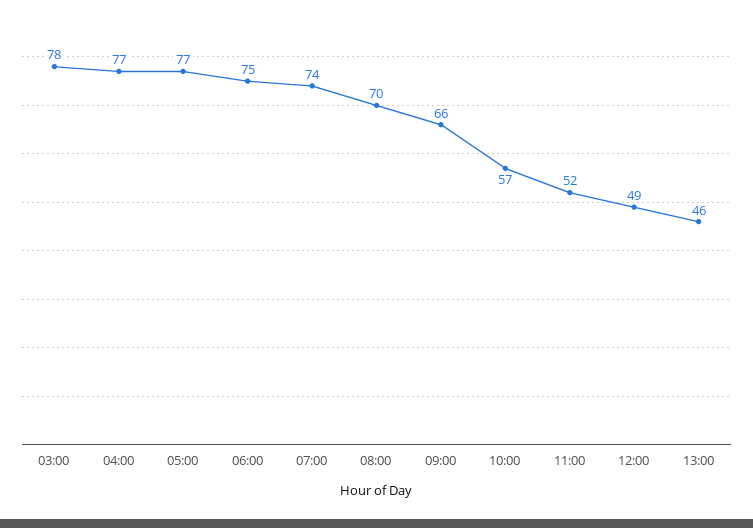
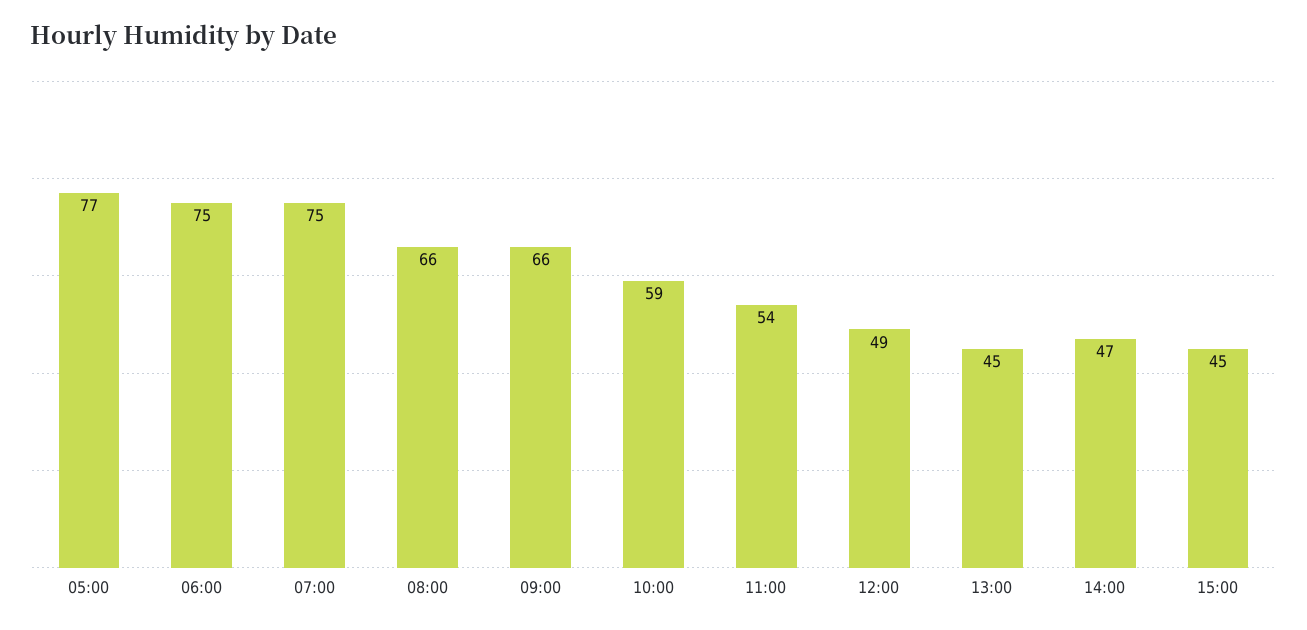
03:00: 78 -> none
04:00: 77 -> none
07:00: 74 -> 75
08:00: 70 -> 66
10:00: 57 -> 59
11:00: 52 -> 54
13:00: 46 -> 45
14:00: none -> 47
15:00: none -> 45

